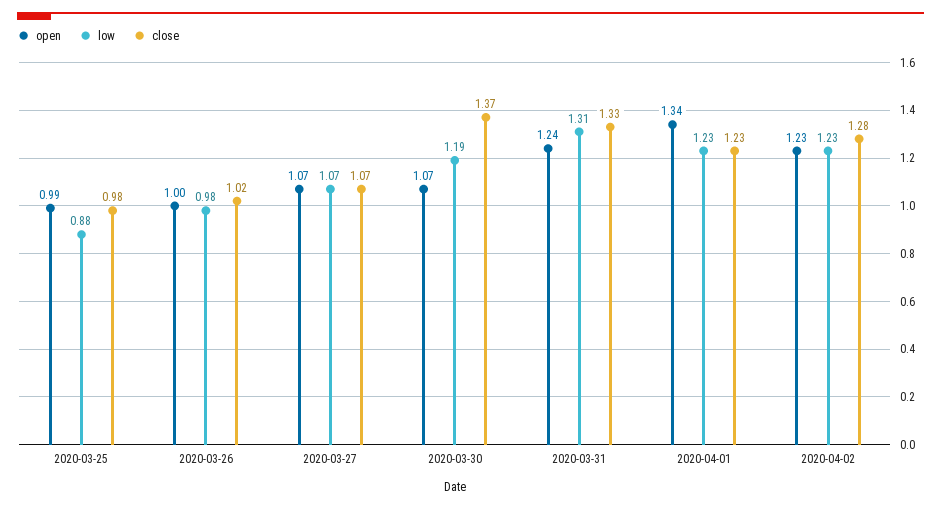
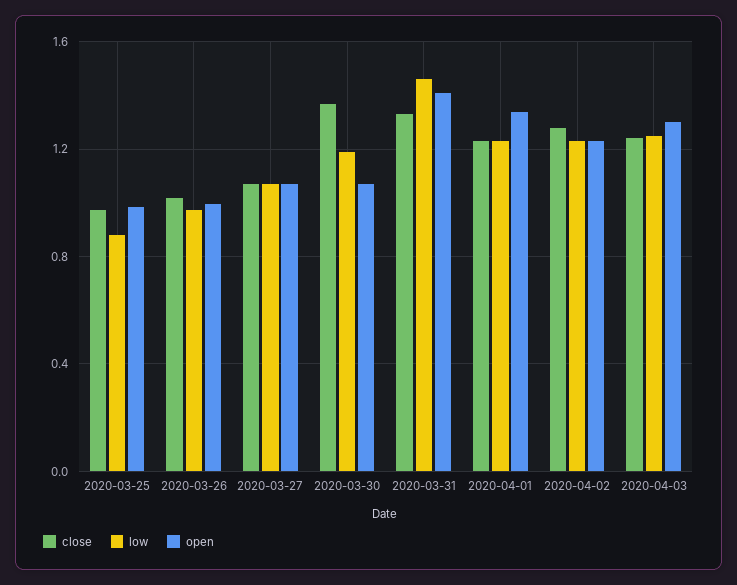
open, 2020-03-31: 1.24 -> 1.4
low, 2020-03-31: 1.31 -> 1.45
close, 2020-04-03: none -> 1.25
low, 2020-04-03: none -> 1.25
open, 2020-04-03: none -> 1.3

